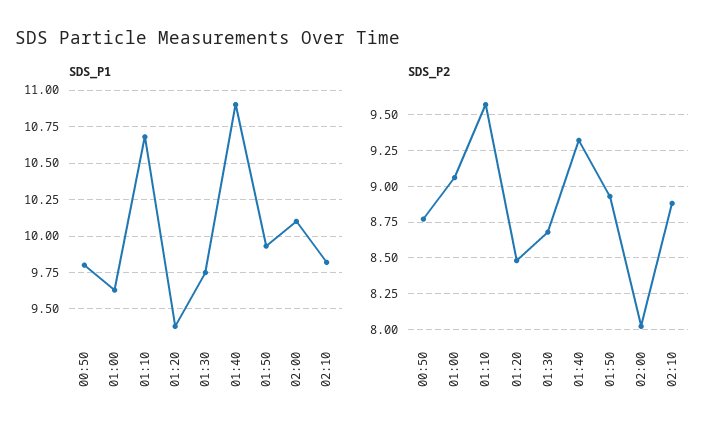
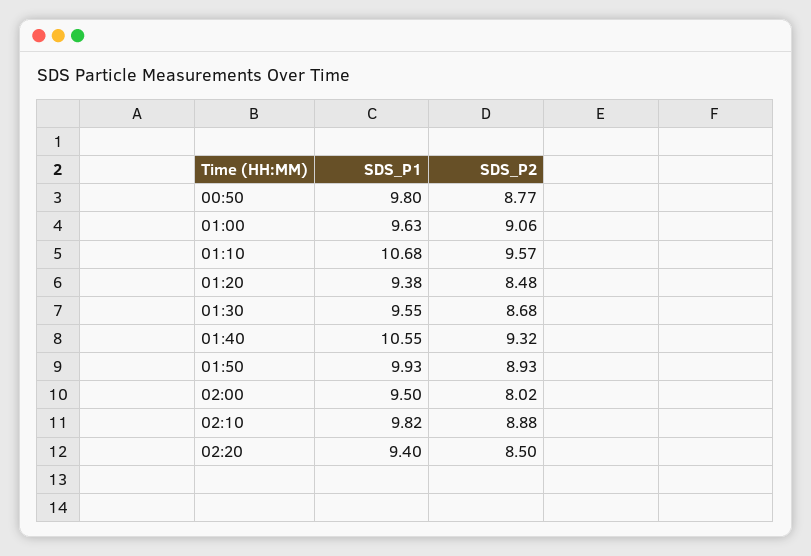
SDS_P1, 01:30: 9.75 -> 9.55
SDS_P1, 01:40: 10.9 -> 10.55
SDS_P1, 02:00: 10.1 -> 9.5
SDS_P1, 02:20: none -> 9.4
SDS_P2, 02:20: none -> 8.5

